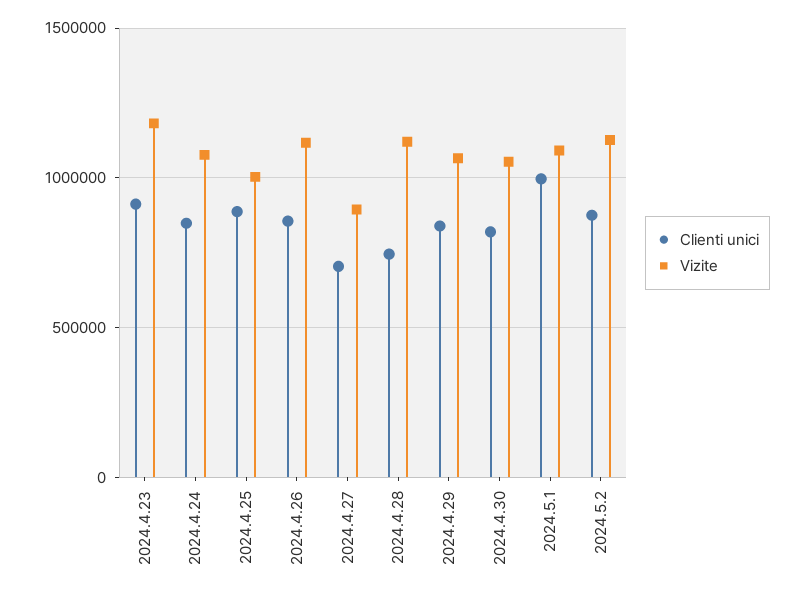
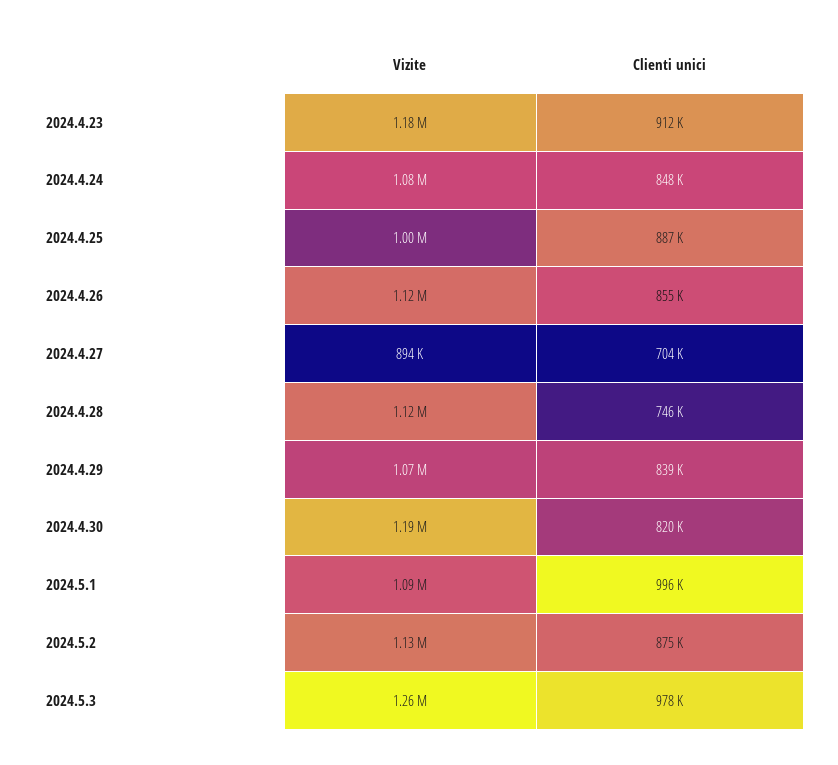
Vizite, 2024.4.30: 1050000 -> 1190000
Vizite, 2024.5.3: none -> 1260000
Clienti unici, 2024.5.3: none -> 978000

